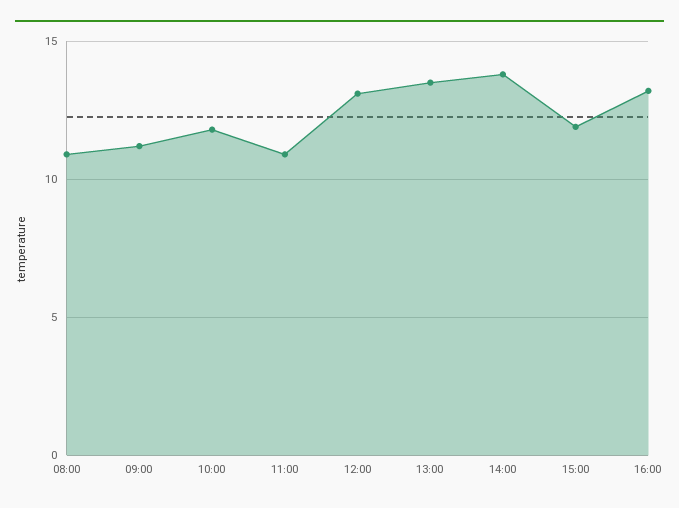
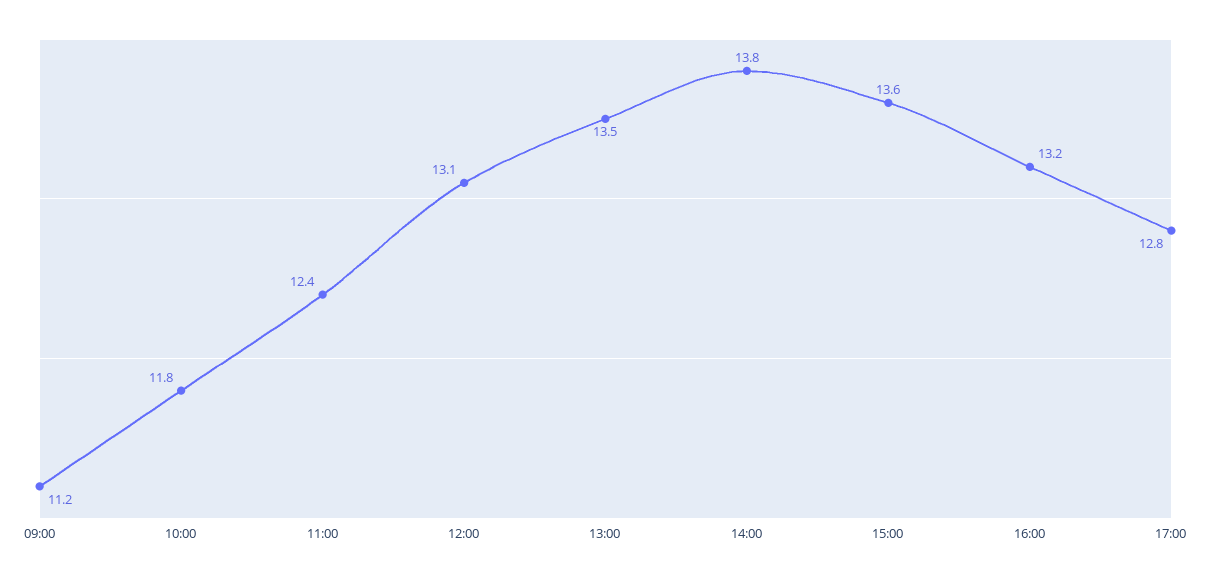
08:00: 11 -> none
11:00: 11 -> 12.4
15:00: 12 -> 13.6
17:00: none -> 12.8

